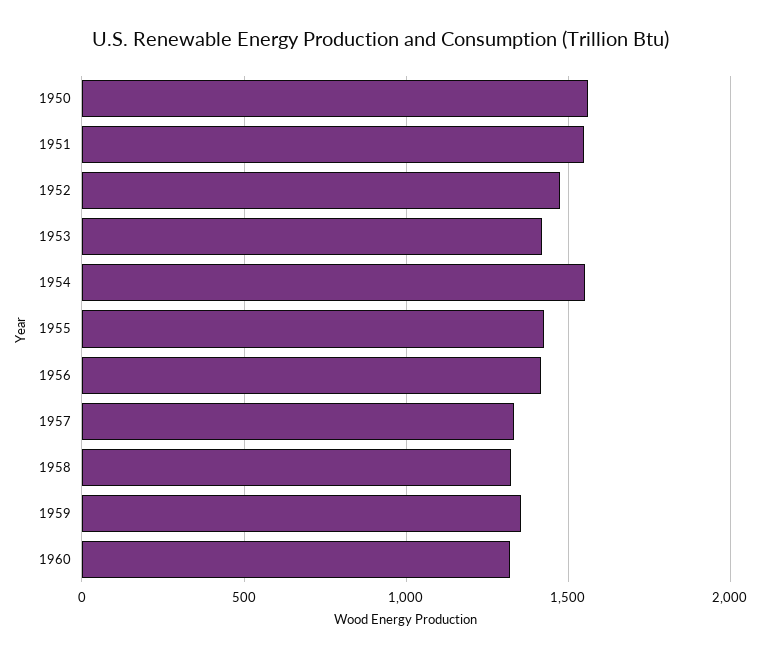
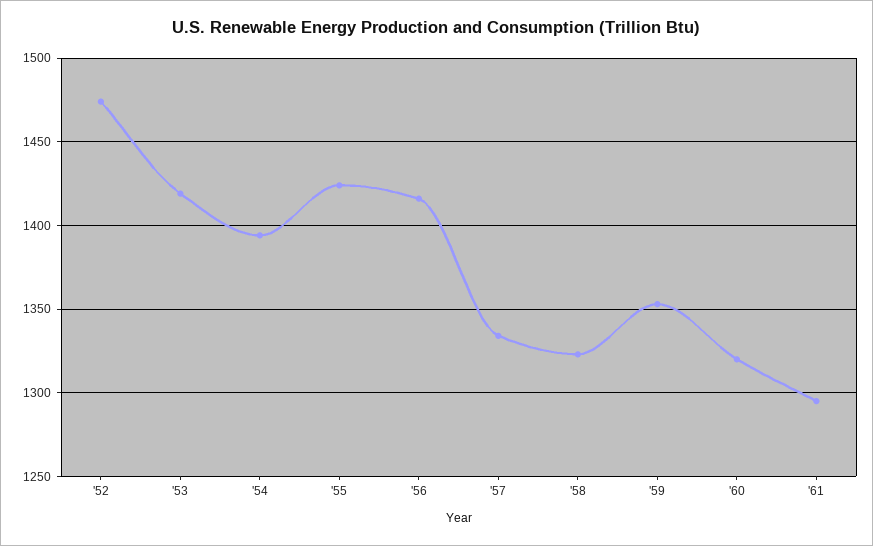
1950: 1550 -> none
1951: 1550 -> none
1954: 1550 -> 1395
'61: none -> 1295

